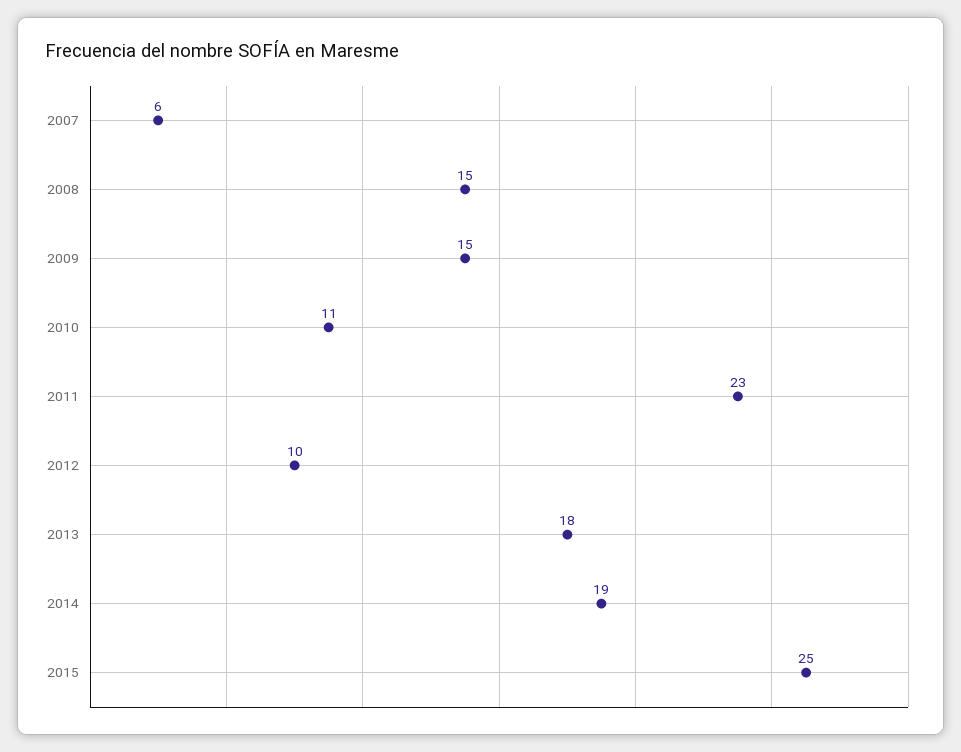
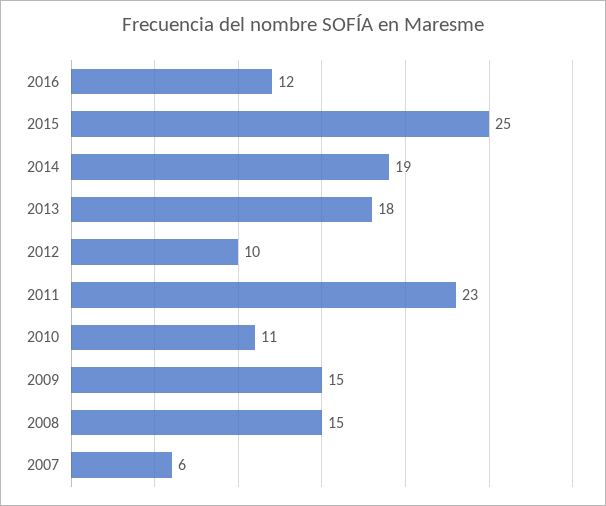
2016: none -> 12

